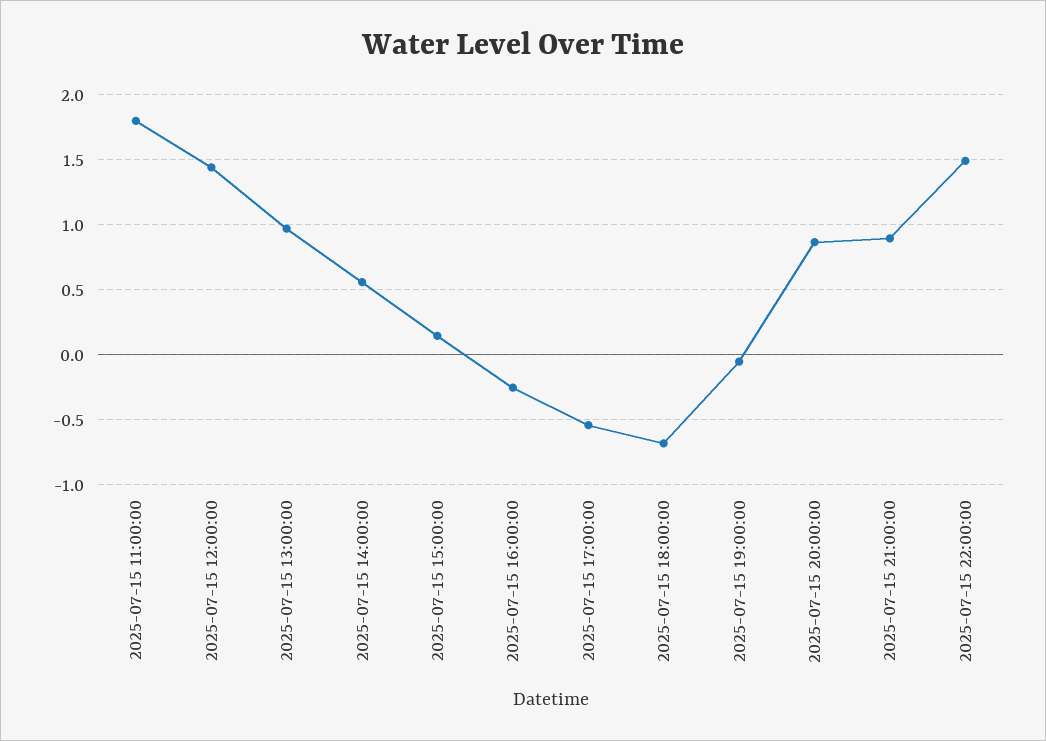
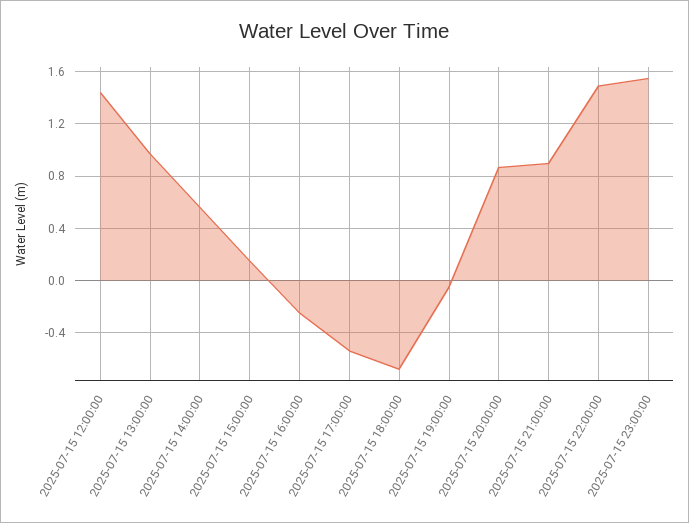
2025-07-15 11:00:00: 1.8 -> none
2025-07-15 23:00:00: none -> 1.55

